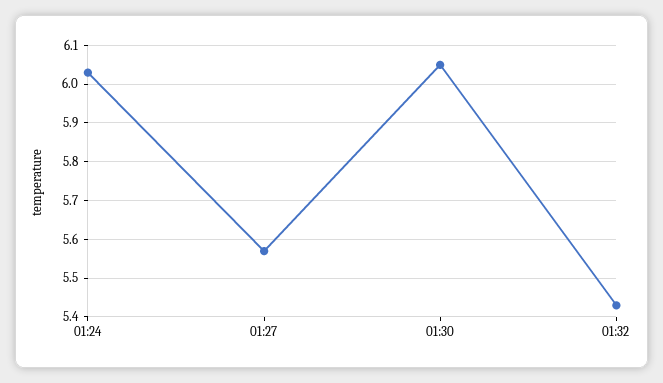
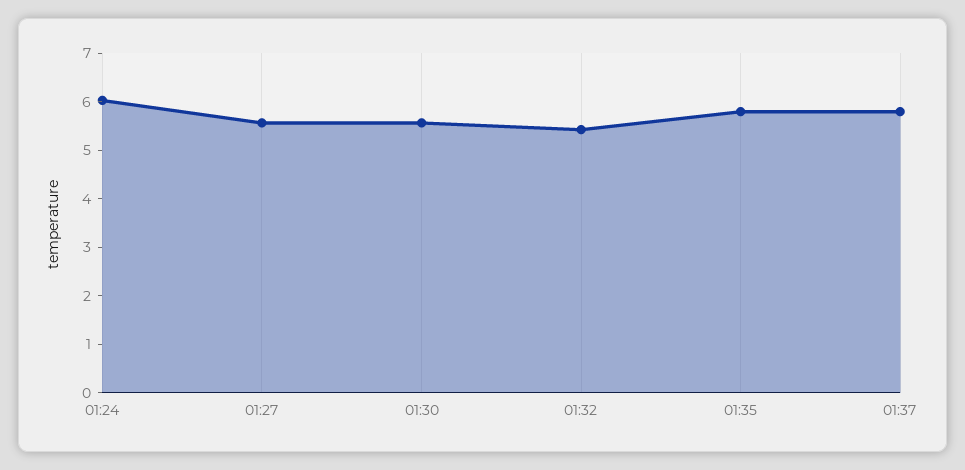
01:30: 6.05 -> 5.6
01:35: none -> 5.8
01:37: none -> 5.8

